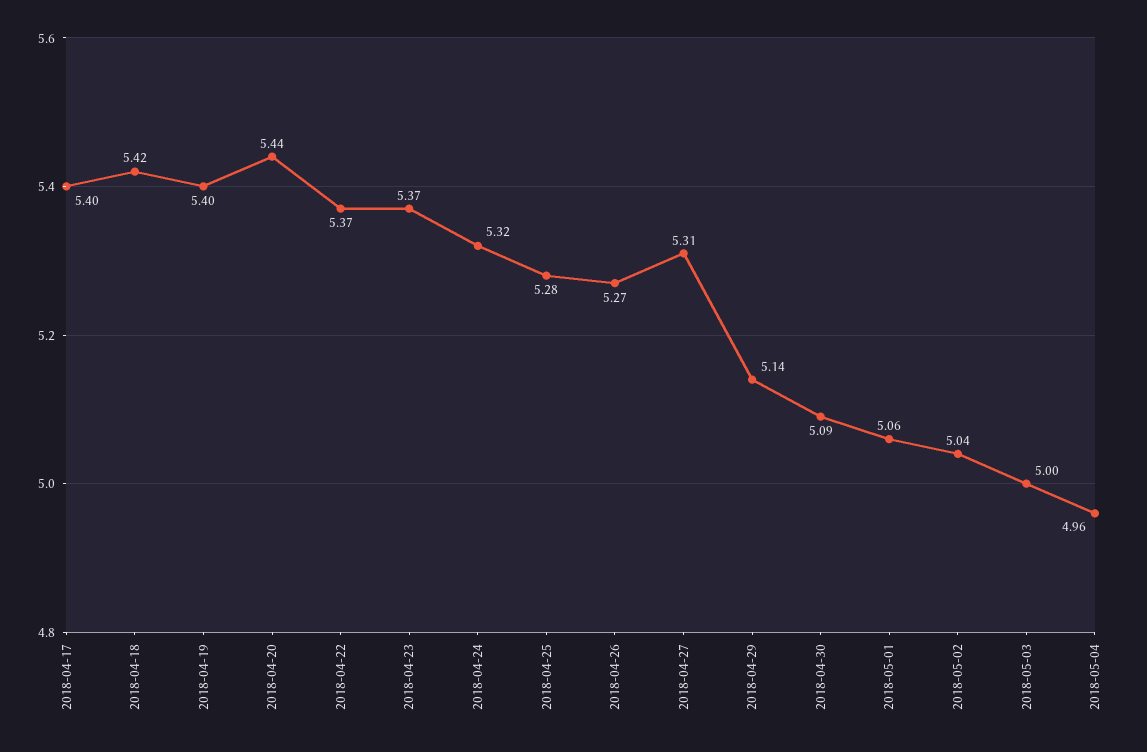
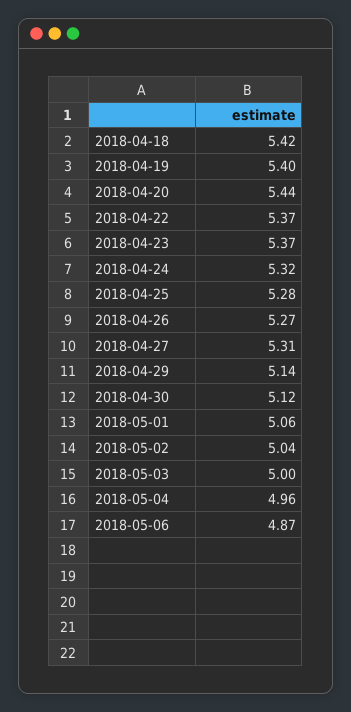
2018-04-17: 5.4 -> none
2018-04-30: 5.09 -> 5.12
2018-05-06: none -> 4.87

